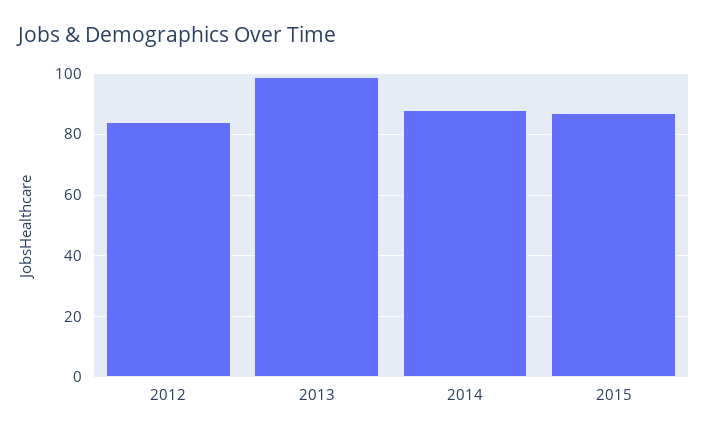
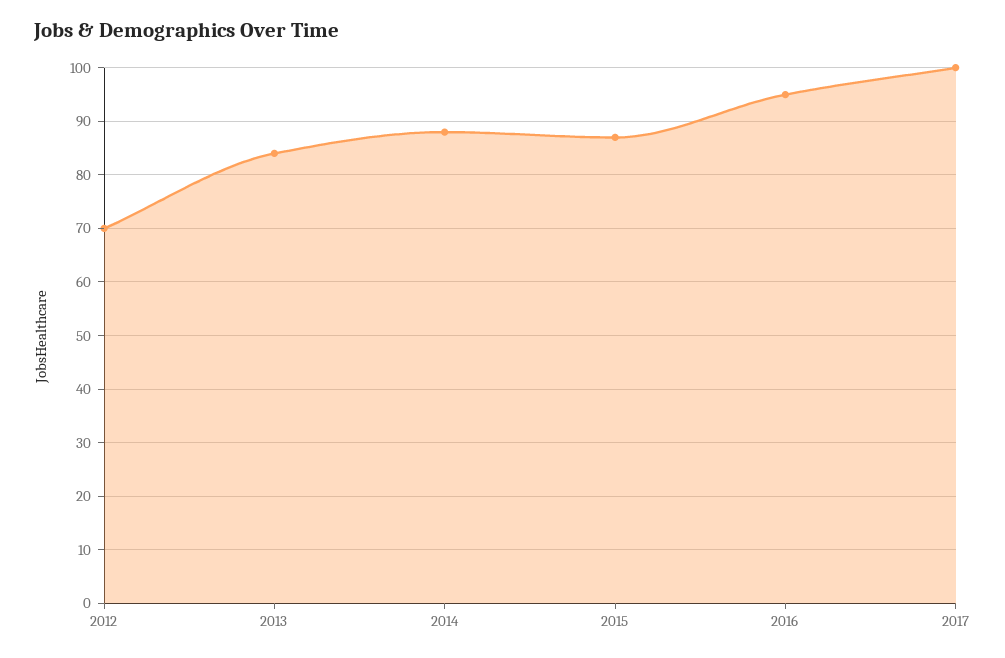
2012: 85 -> 70
2013: 100 -> 85
2016: none -> 95
2017: none -> 100

